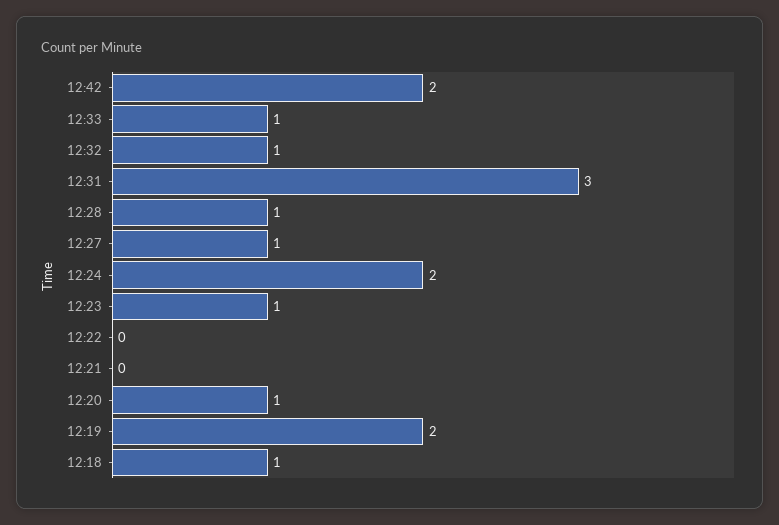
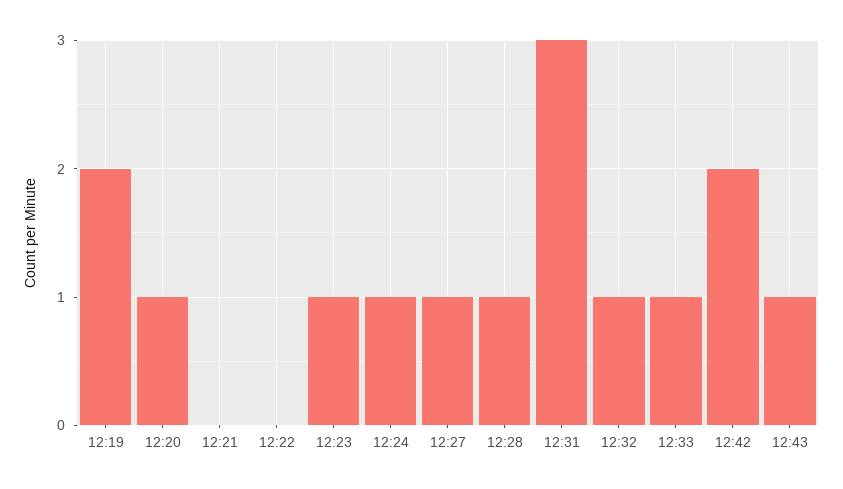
12:24: 2 -> 1
12:18: 1 -> none
12:43: none -> 1

